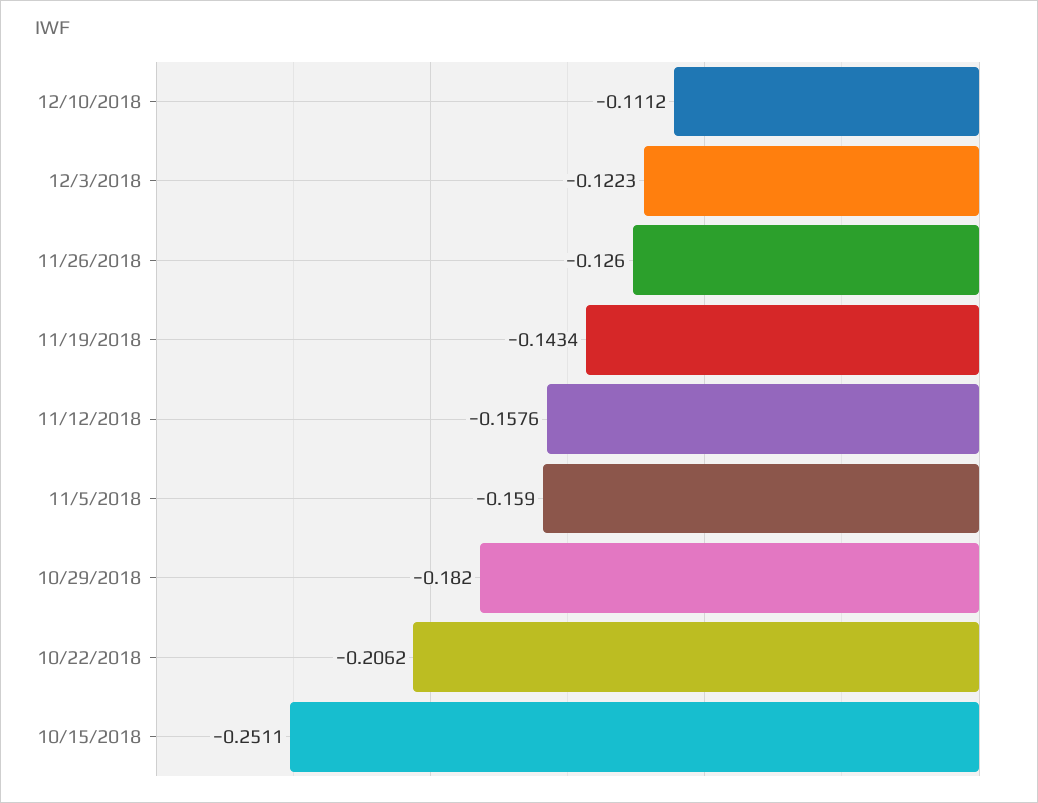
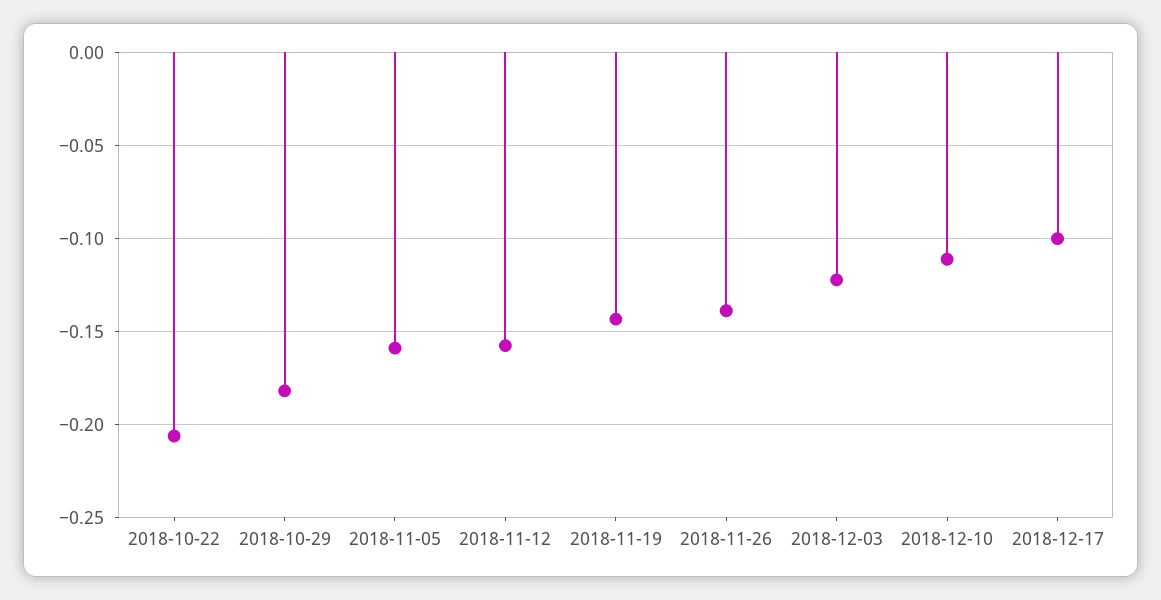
11/26/2018: -0.126 -> -0.14
10/15/2018: -0.2511 -> none
2018-12-17: none -> -0.1

